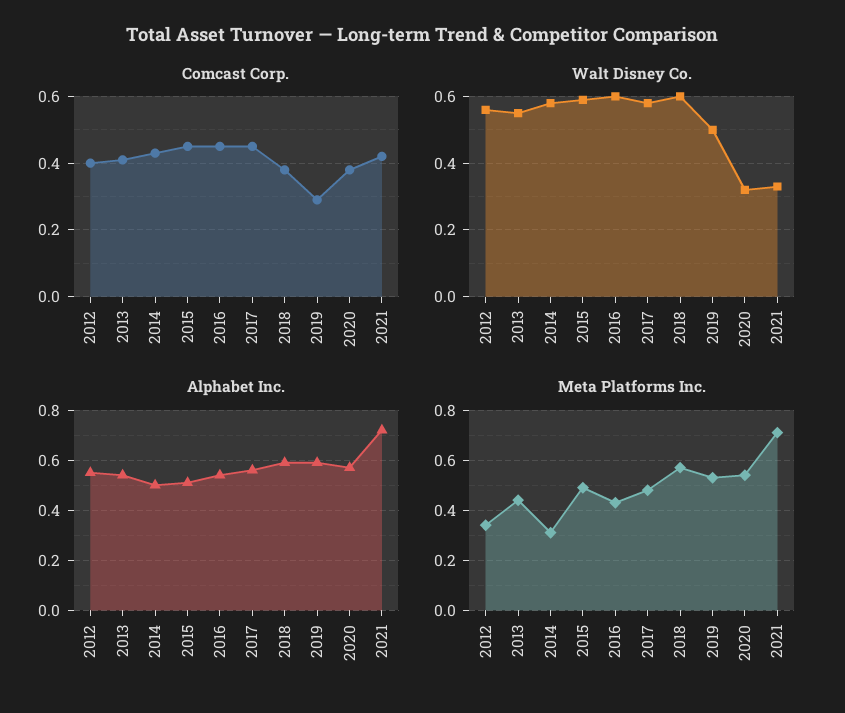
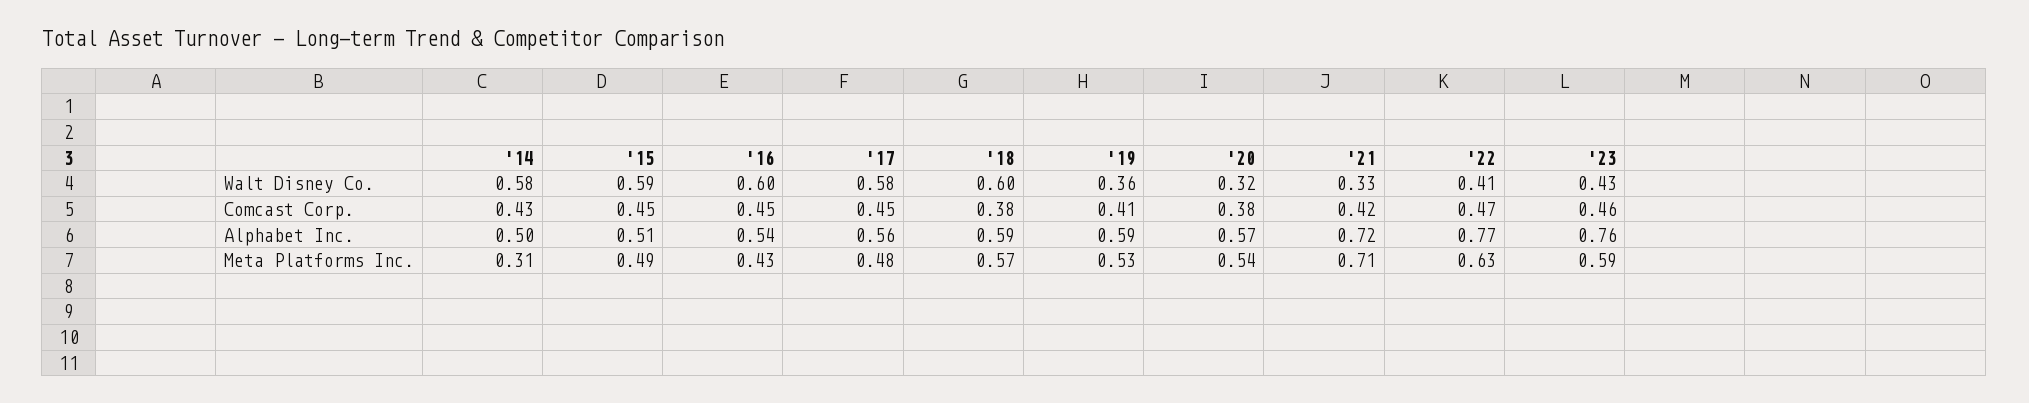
Comcast Corp., 2012: 0.4 -> none
Comcast Corp., 2013: 0.4 -> none
Comcast Corp., 2019: 0.3 -> 0.41
Walt Disney Co., 2012: 0.55 -> none
Walt Disney Co., 2013: 0.55 -> none
Walt Disney Co., 2019: 0.5 -> 0.36
Alphabet Inc., 2012: 0.55 -> none
Alphabet Inc., 2013: 0.55 -> none
Meta Platforms Inc., 2012: 0.35 -> none
Meta Platforms Inc., 2013: 0.45 -> none
Walt Disney Co., '22: none -> 0.41
Walt Disney Co., '23: none -> 0.43
Comcast Corp., '22: none -> 0.47
Comcast Corp., '23: none -> 0.46
Alphabet Inc., '22: none -> 0.77
Alphabet Inc., '23: none -> 0.76
Meta Platforms Inc., '22: none -> 0.63
Meta Platforms Inc., '23: none -> 0.59

